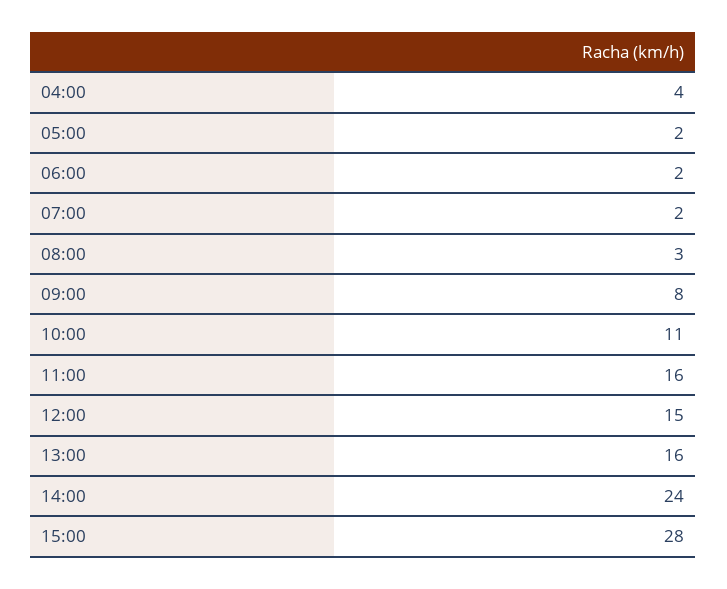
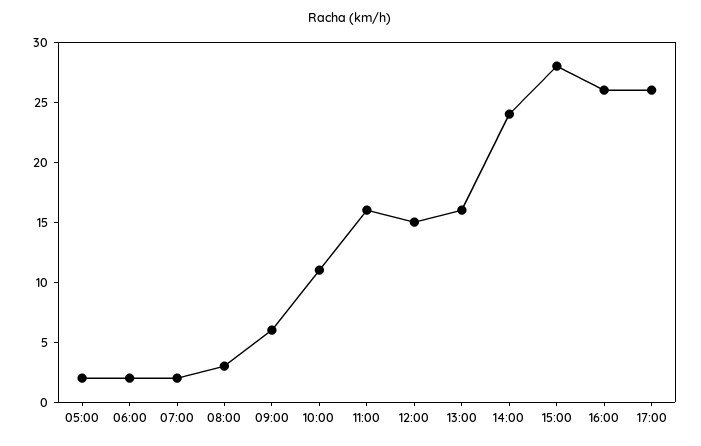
04:00: 4 -> none
09:00: 8 -> 6
16:00: none -> 26
17:00: none -> 26

